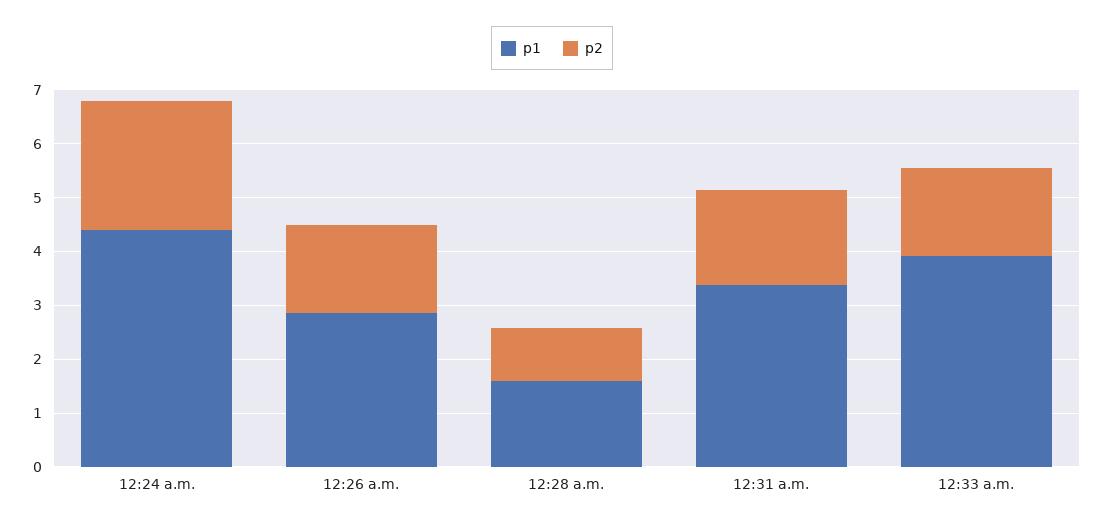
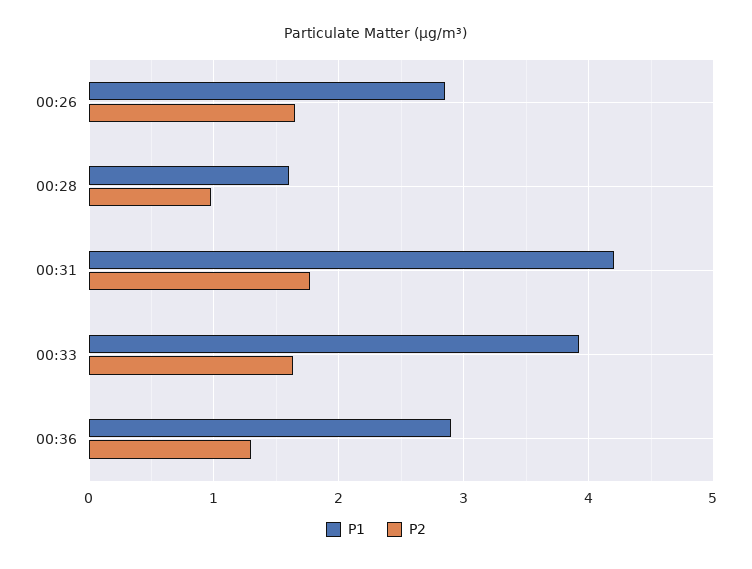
p1, 12:24 a.m.: 4.4 -> none
p2, 12:24 a.m.: 2.4 -> none
p1, 12:31 a.m.: 3.4 -> 4.2
p1, 00:36: none -> 2.9
p2, 00:36: none -> 1.3

